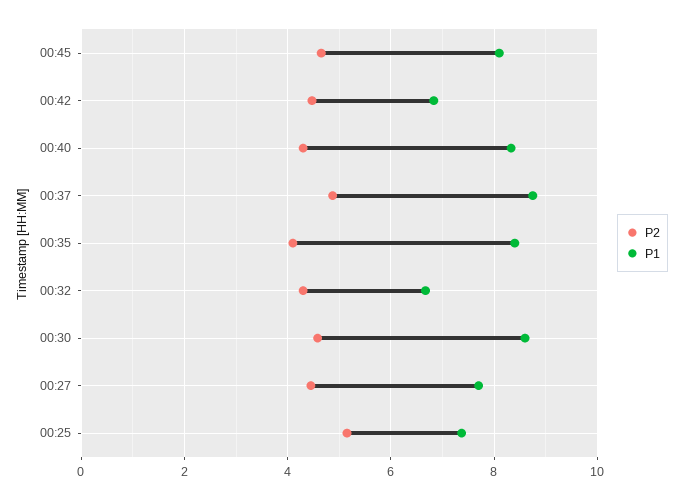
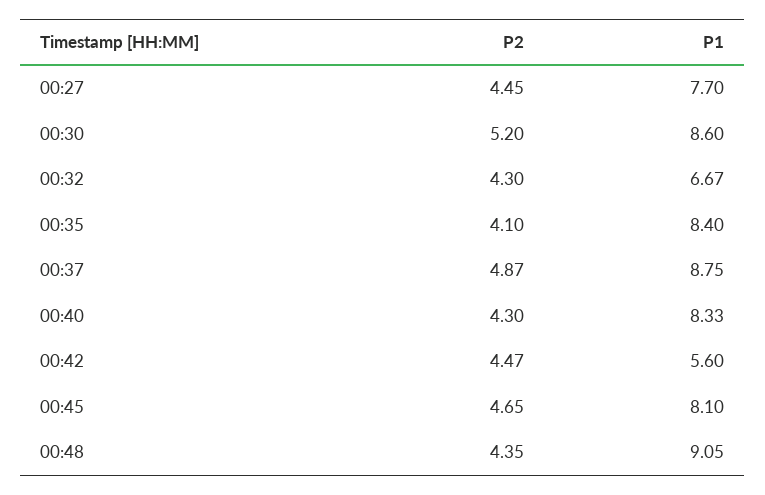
P1, 00:42: 6.8 -> 5.6
P2, 00:30: 4.6 -> 5.2
P2, 00:25: 5.2 -> none
P1, 00:25: 7.4 -> none
P2, 00:48: none -> 4.35
P1, 00:48: none -> 9.05

